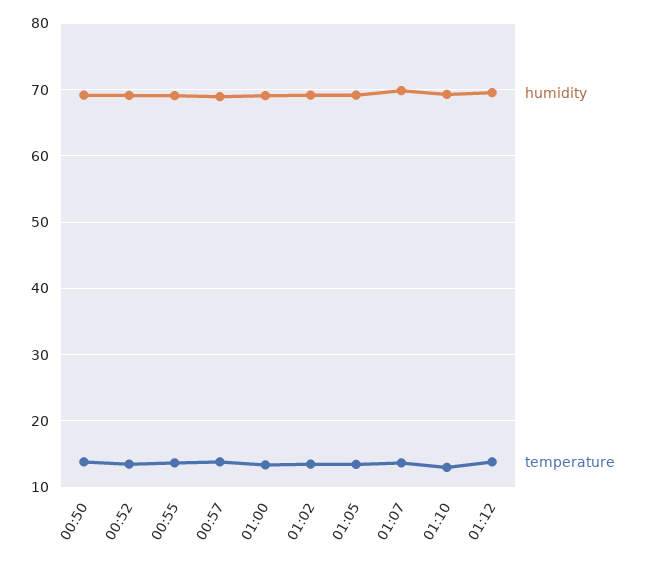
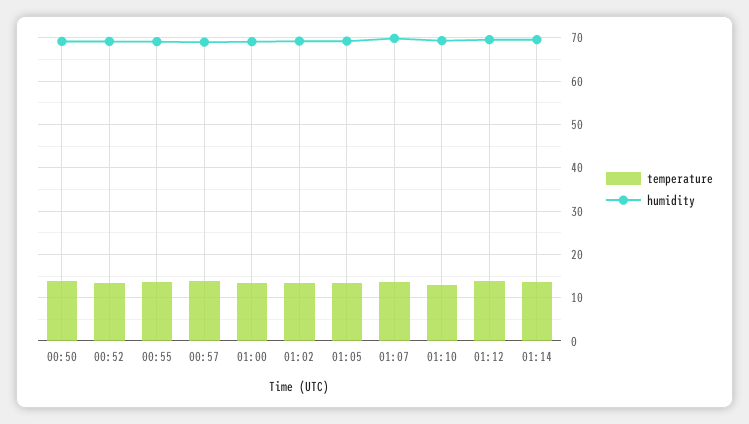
temperature, 01:14: none -> 14
humidity, 01:14: none -> 70

